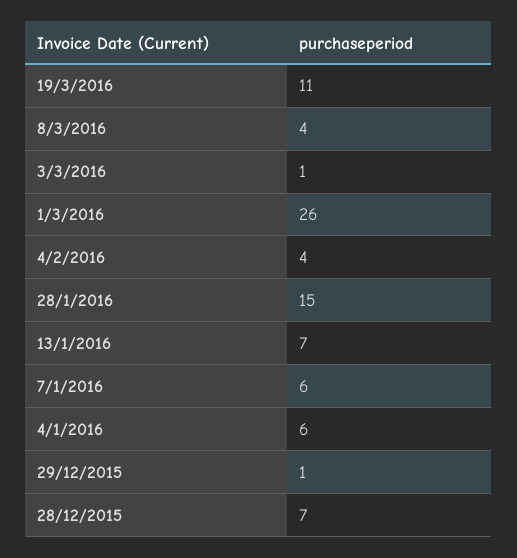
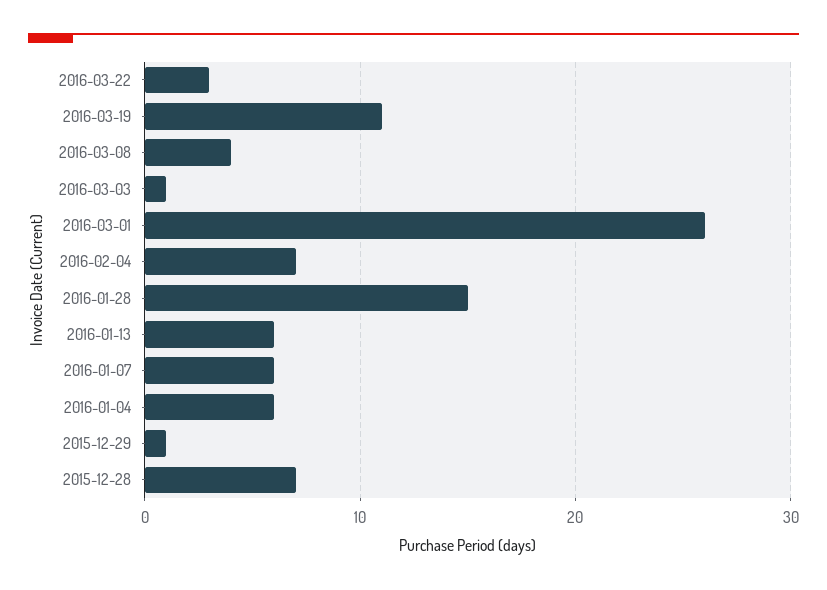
4/2/2016: 4 -> 7
13/1/2016: 7 -> 6
2016-03-22: none -> 3

